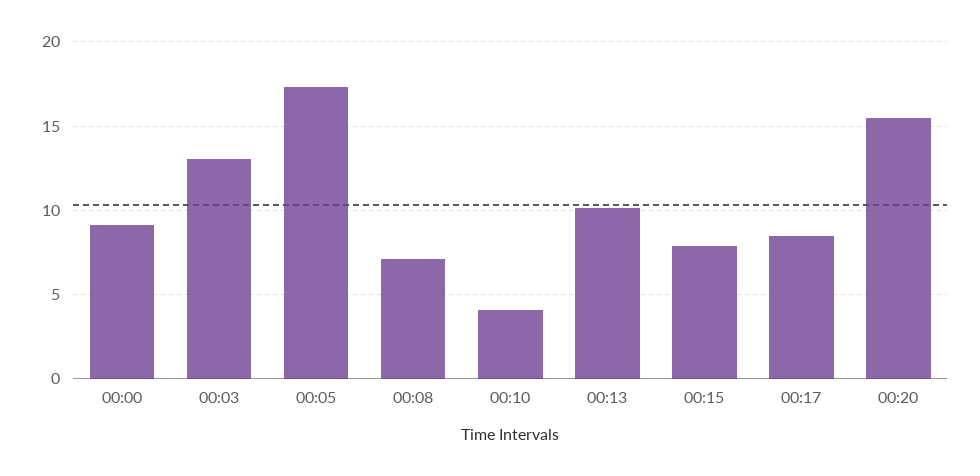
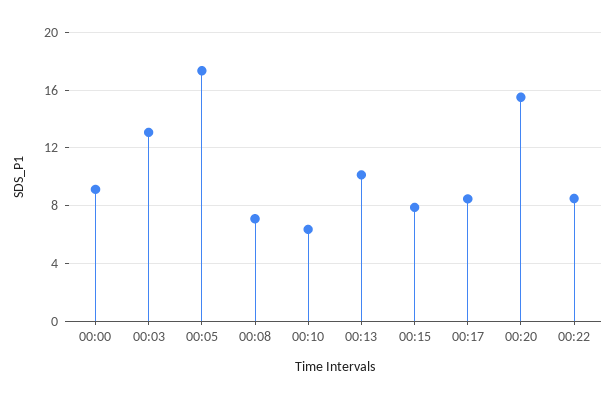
00:10: 4 -> 6.5
00:22: none -> 8.5

